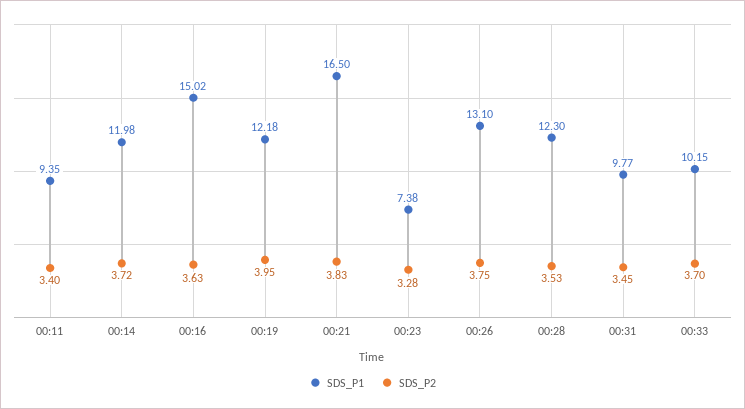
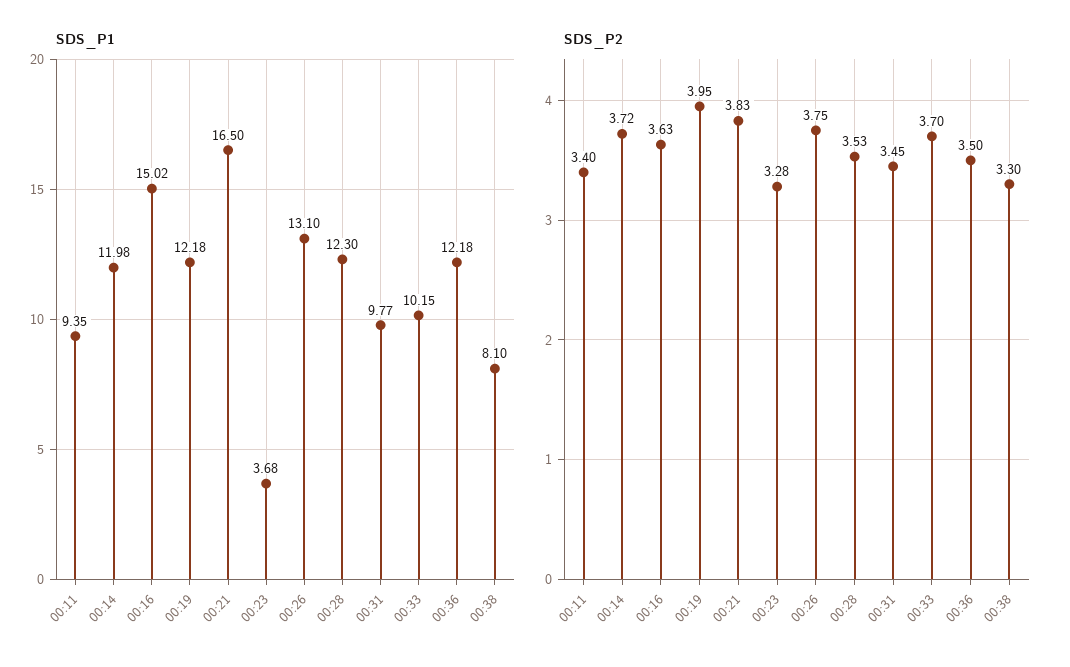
SDS_P1, 00:23: 7.38 -> 3.68
SDS_P1, 00:36: none -> 12.18
SDS_P1, 00:38: none -> 8.1
SDS_P2, 00:36: none -> 3.5
SDS_P2, 00:38: none -> 3.3

